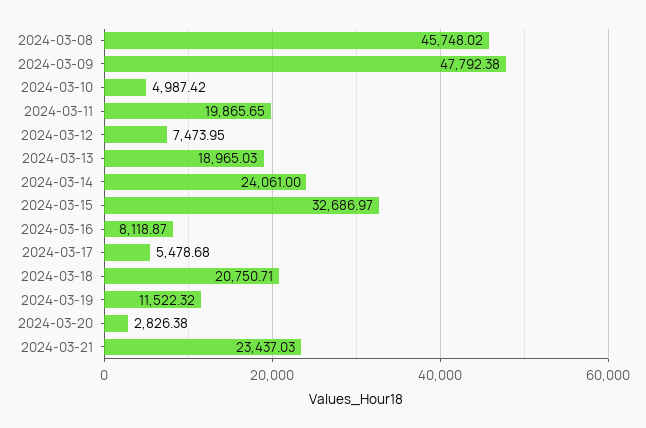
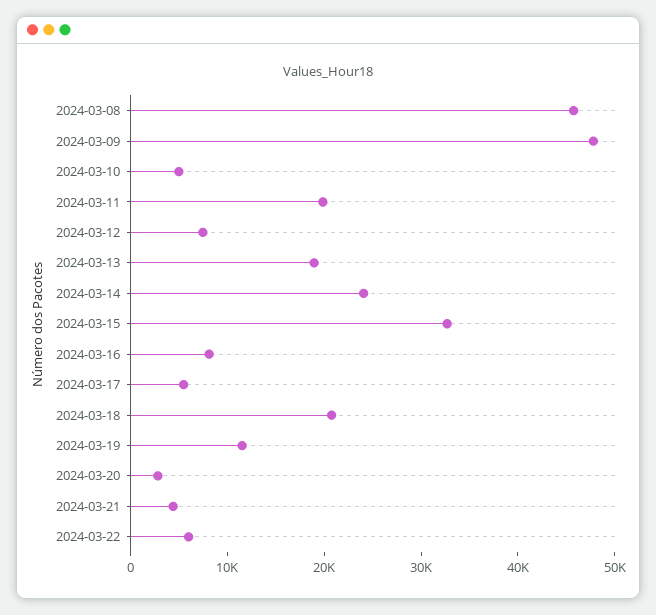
2024-03-21: 23437.03 -> 4000
2024-03-22: none -> 6000

